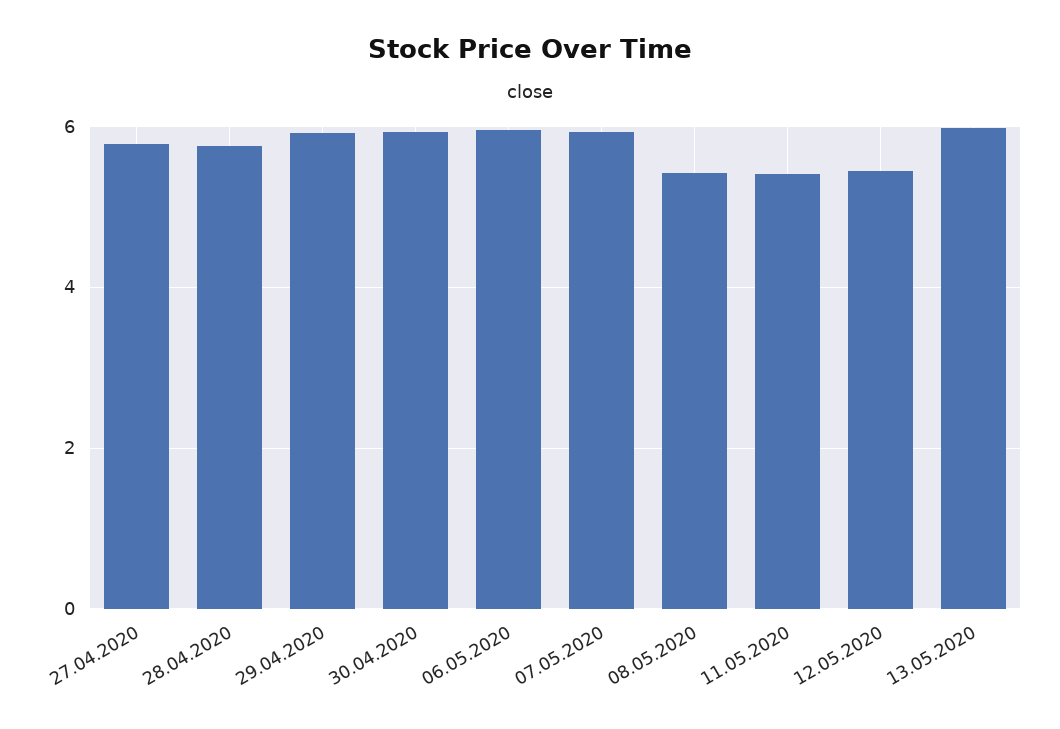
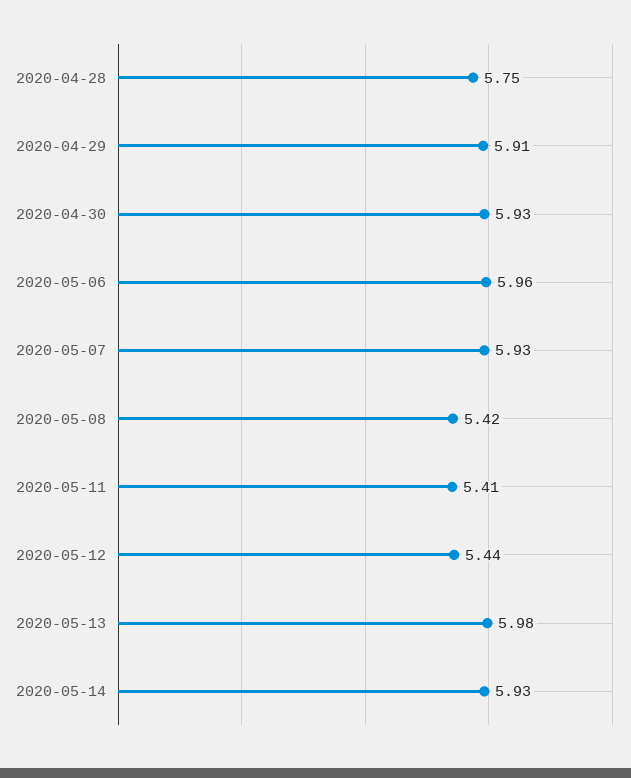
27.04.2020: 5.8 -> none
2020-05-14: none -> 5.93

